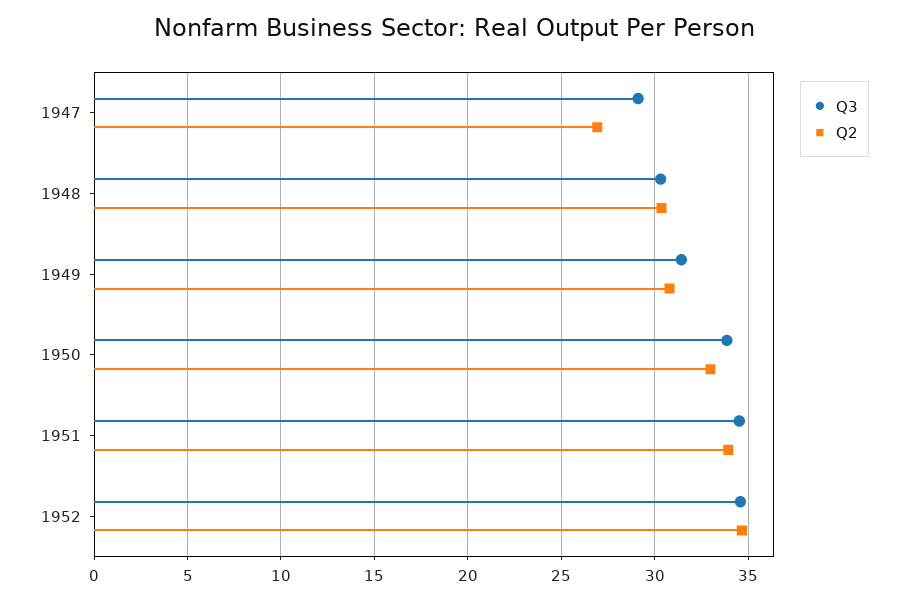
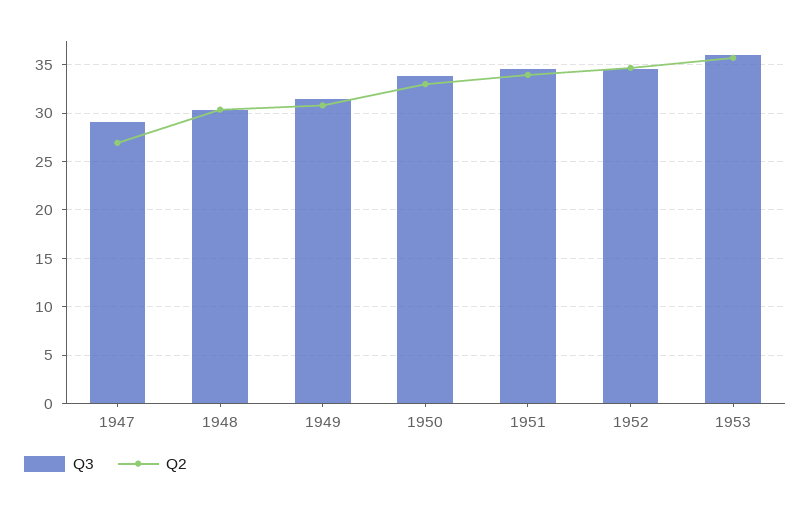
Q3, 1953: none -> 36
Q2, 1953: none -> 36

